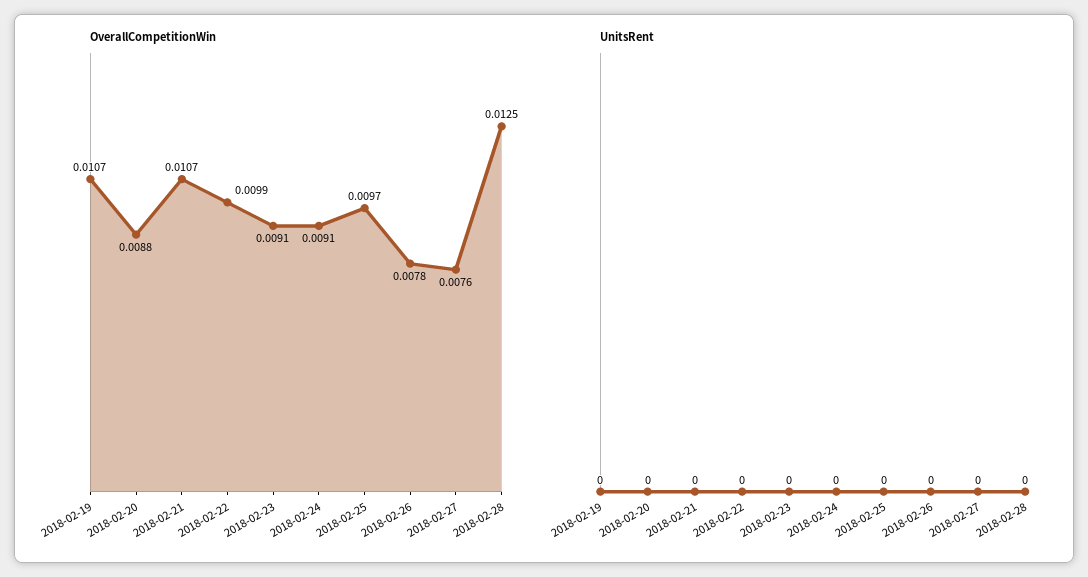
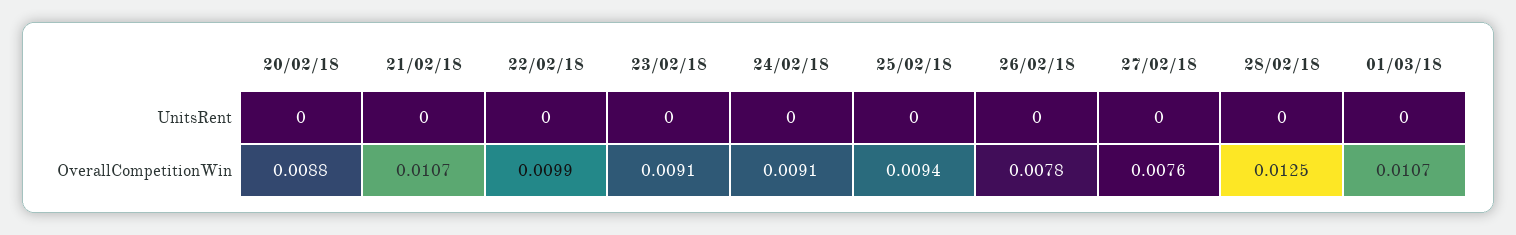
OverallCompetitionWin, 2018-02-19: 0.0107 -> none
OverallCompetitionWin, 2018-02-25: 0.0097 -> 0.0094
UnitsRent, 2018-02-19: 0 -> none
UnitsRent, 01/03/18: none -> 0
OverallCompetitionWin, 01/03/18: none -> 0.0107

